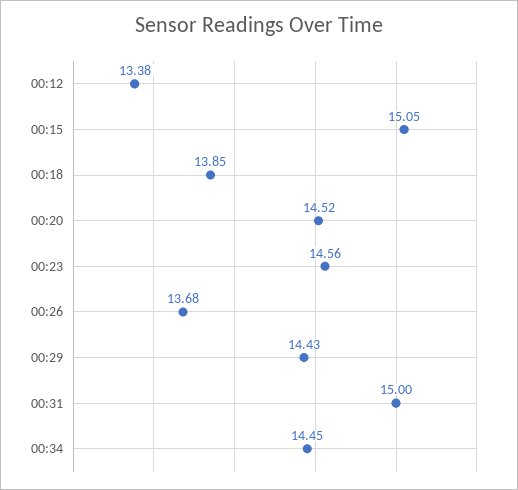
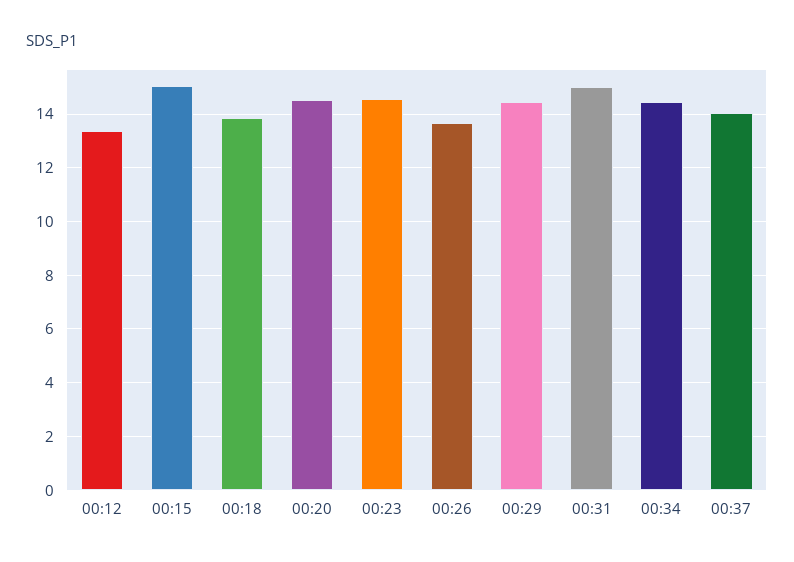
00:37: none -> 14

